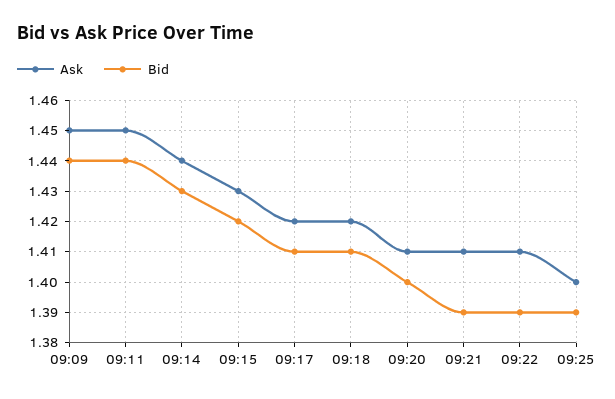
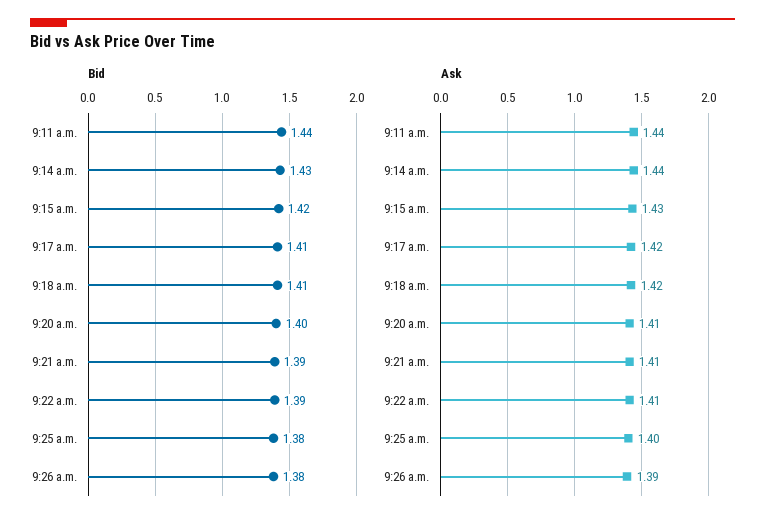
Ask, 09:09: 1.45 -> none
Bid, 09:09: 1.44 -> none
Ask, 09:11: 1.45 -> 1.44
Bid, 09:25: 1.39 -> 1.38
Bid, 9:26 a.m.: none -> 1.38
Ask, 9:26 a.m.: none -> 1.39

